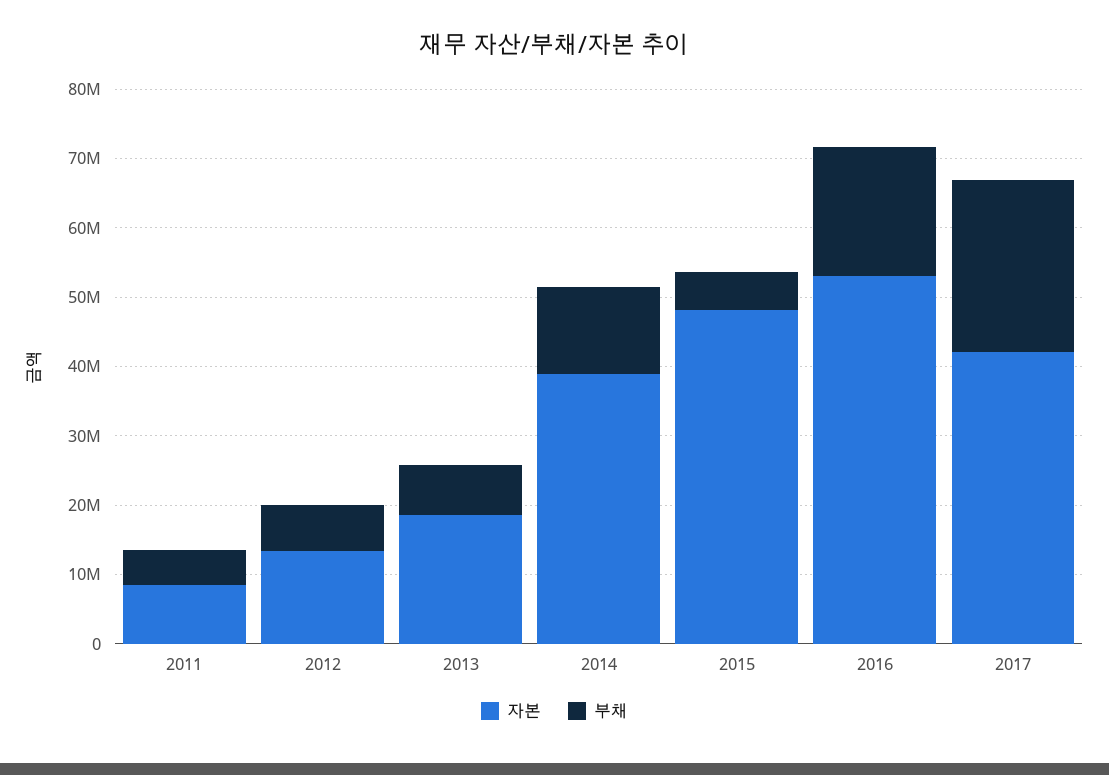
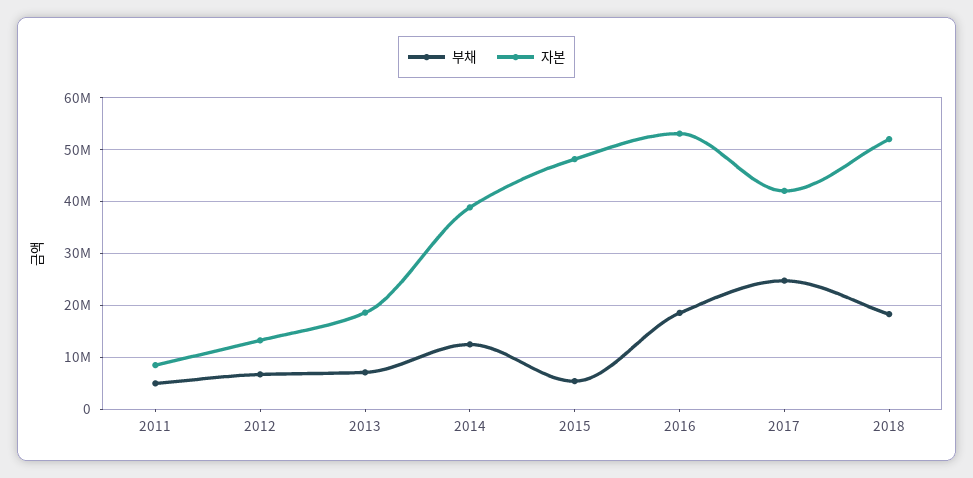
부채, 2018: none -> 18000000
자본, 2018: none -> 52000000

